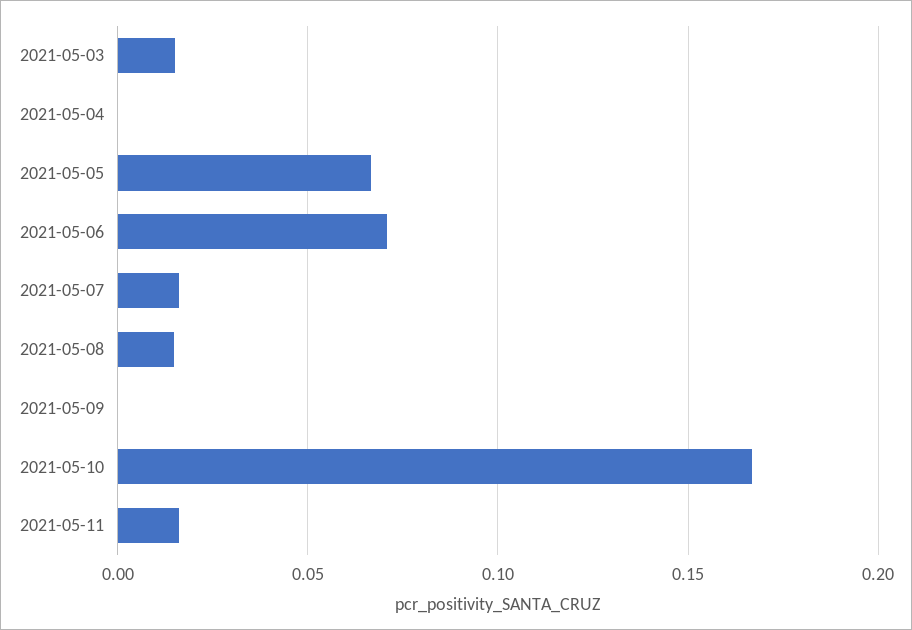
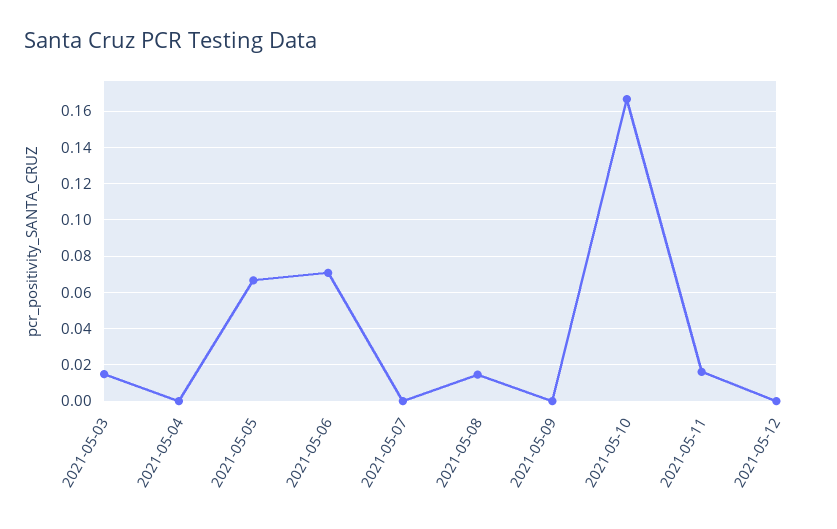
2021-05-07: 0.015 -> 0
2021-05-12: none -> 0

